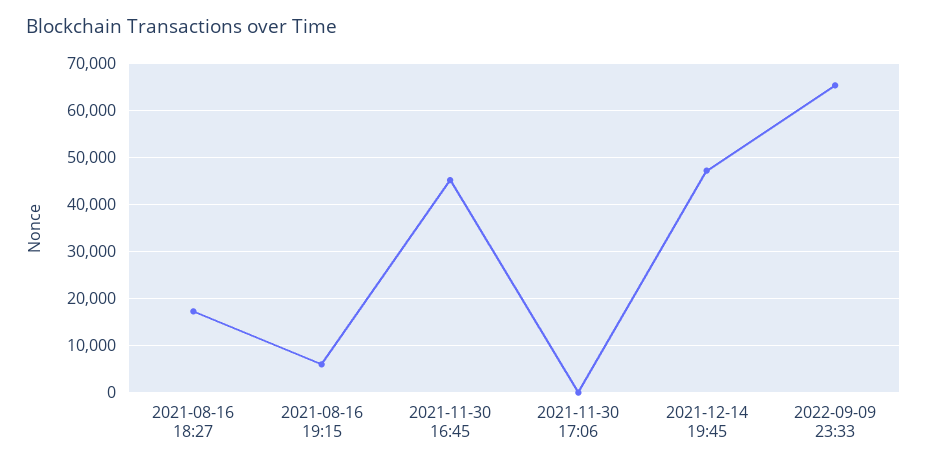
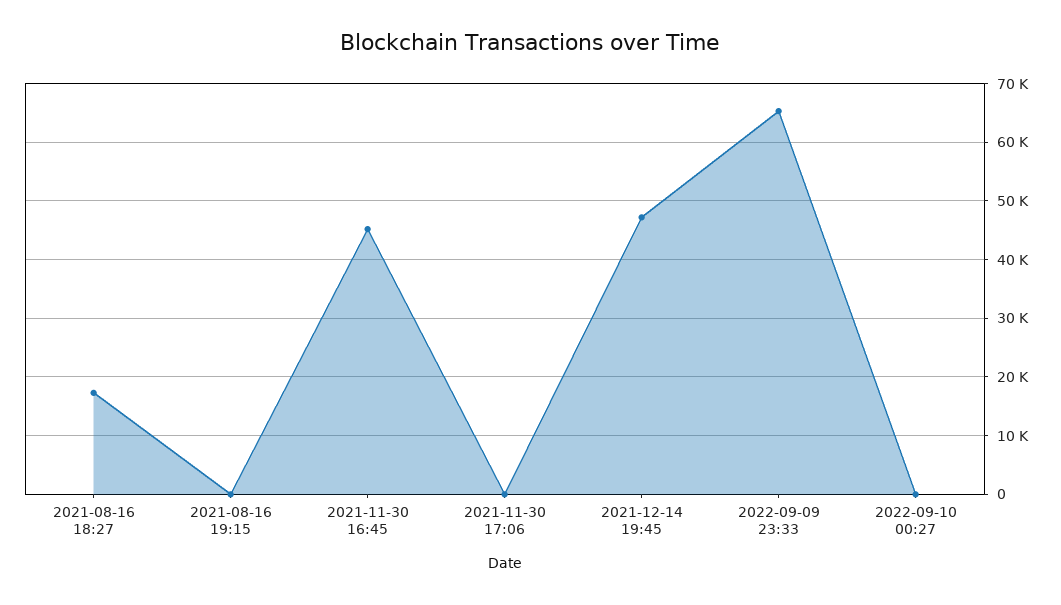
2021-08-16 19:15: 6000 -> 0
2022-09-10 00:27: none -> 0

